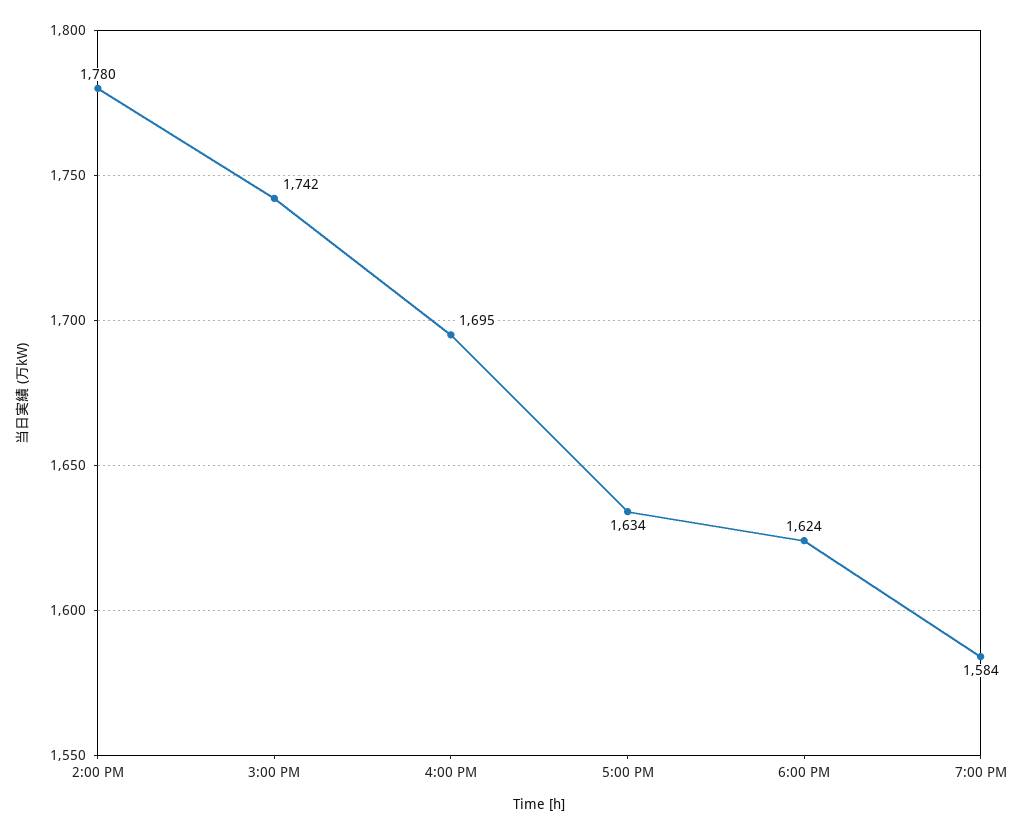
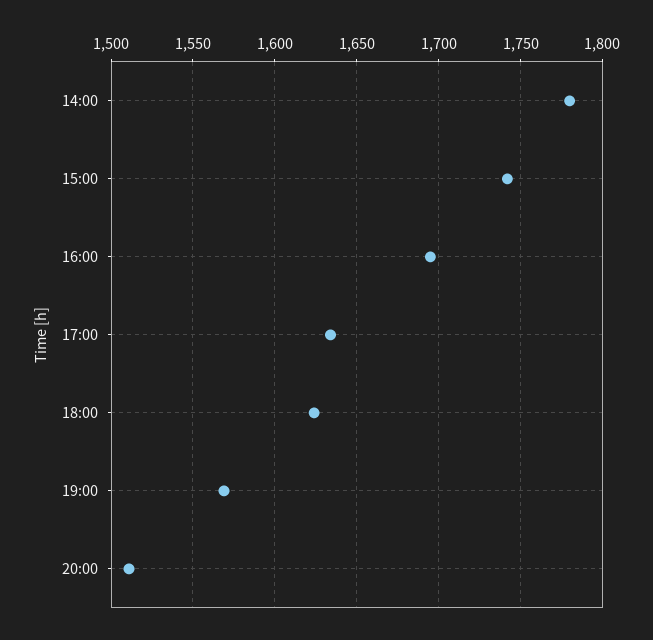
7:00 PM: 1584 -> 1570
20:00: none -> 1510

